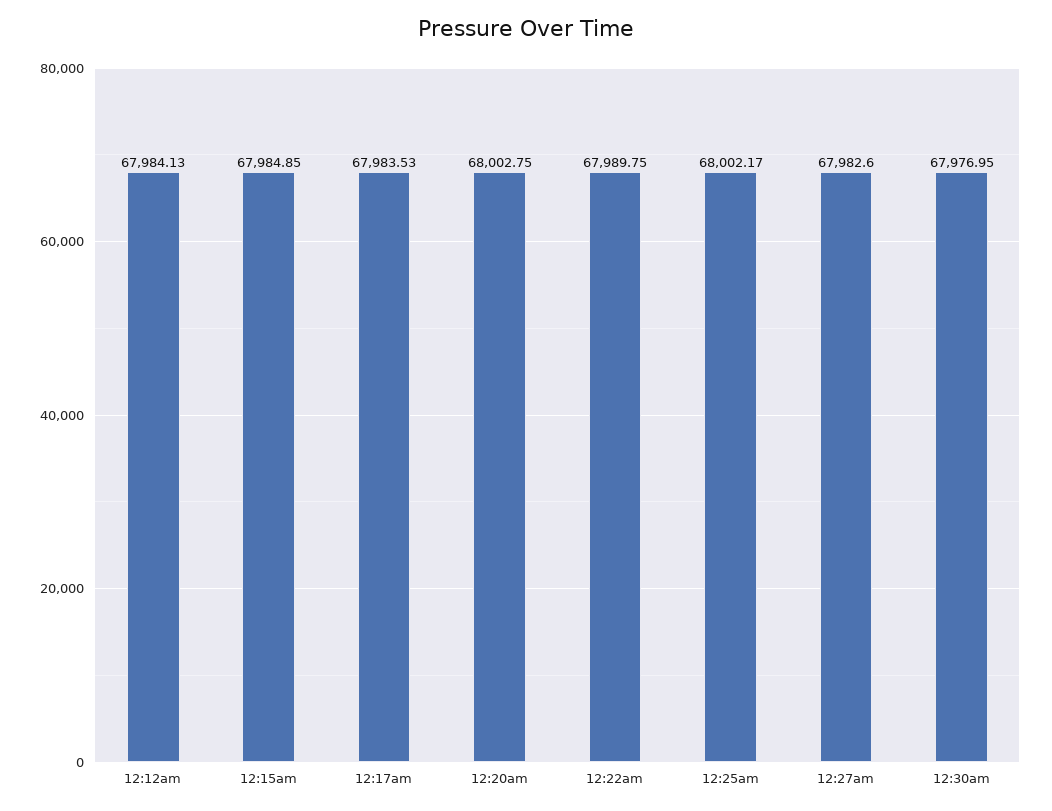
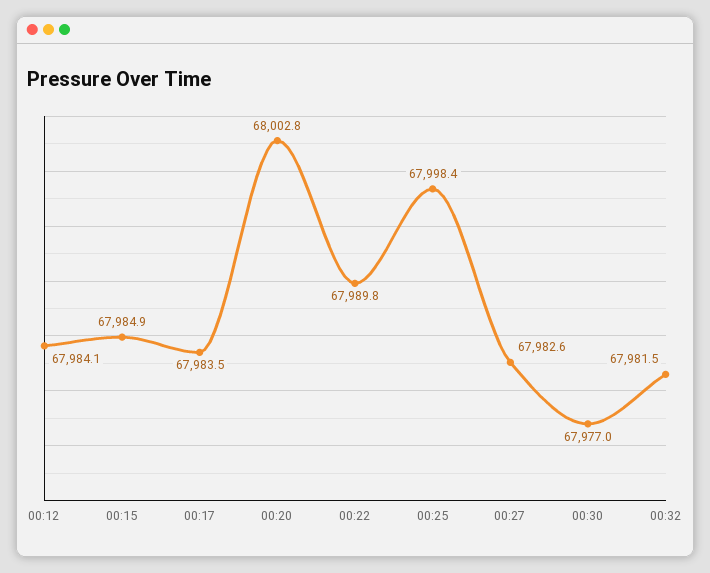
12:25am: 68002.17 -> 67998.4
00:32: none -> 67981.5

